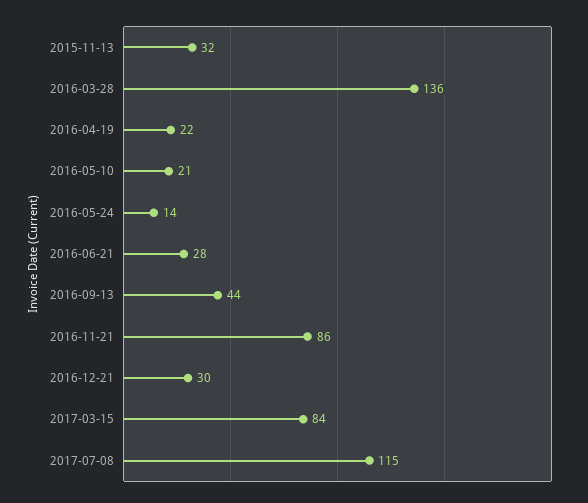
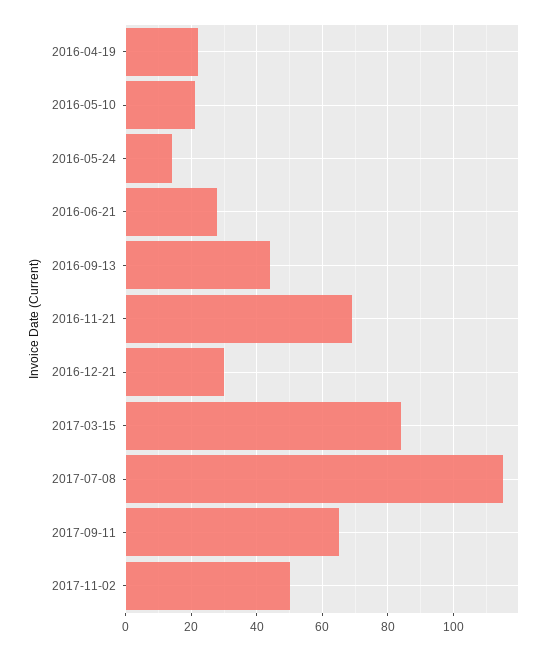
2015-11-13: 32 -> none
2016-03-28: 136 -> none
2016-11-21: 86 -> 70
2017-09-11: none -> 65
2017-11-02: none -> 50

